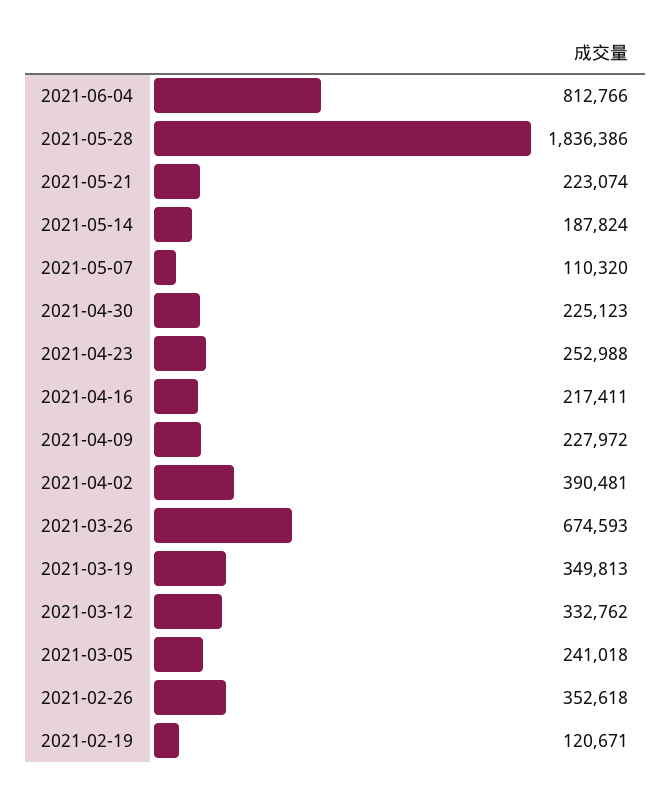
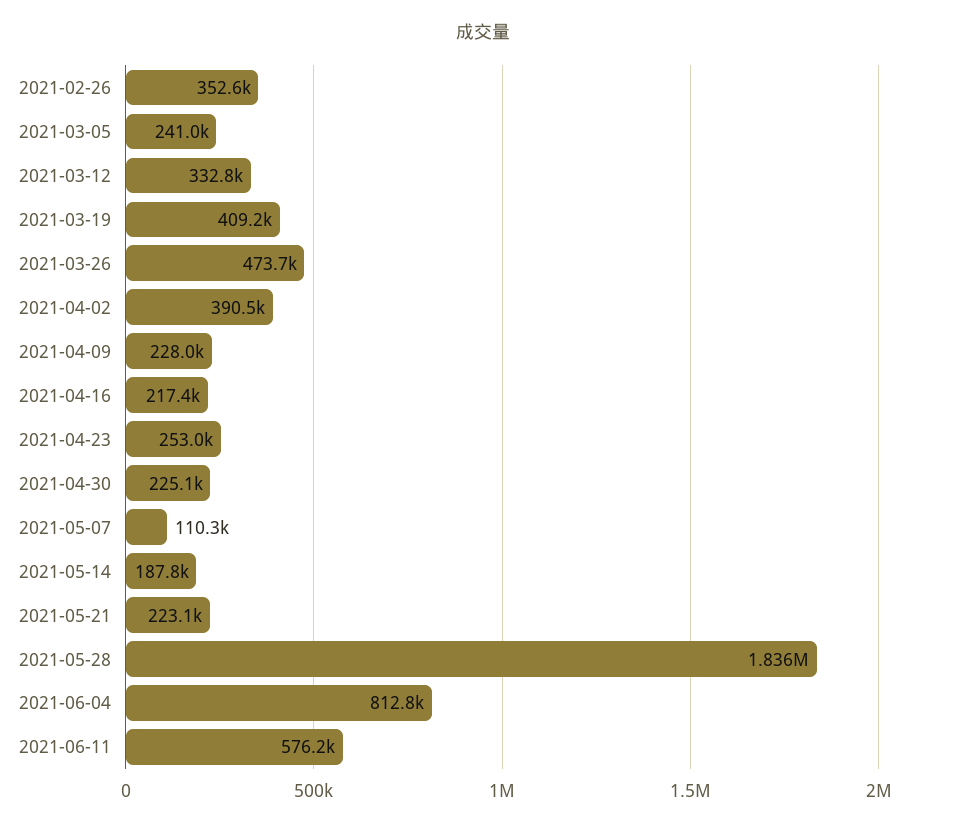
2021-03-26: 674593 -> 473700
2021-03-19: 349813 -> 409200
2021-02-19: 120671 -> none
2021-06-11: none -> 576200

